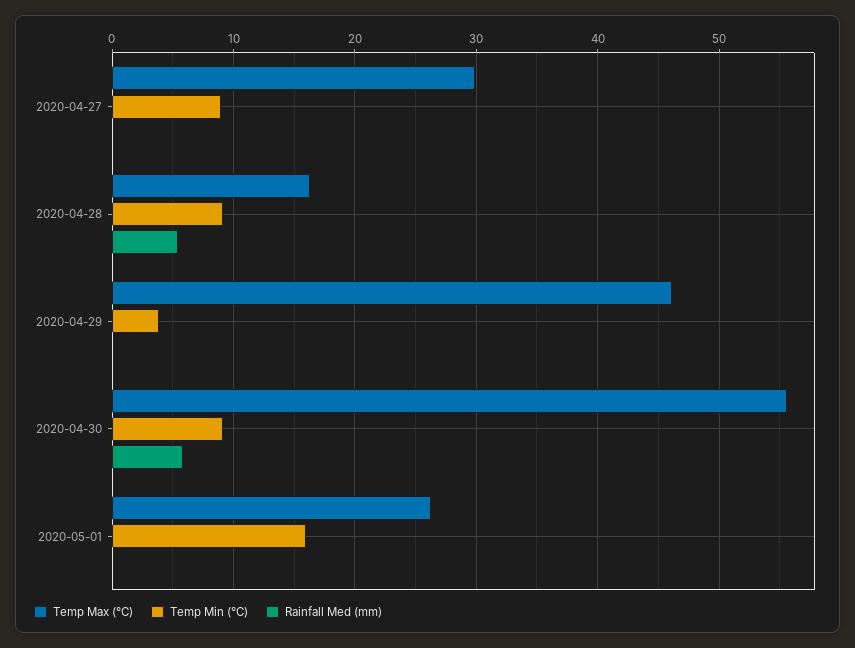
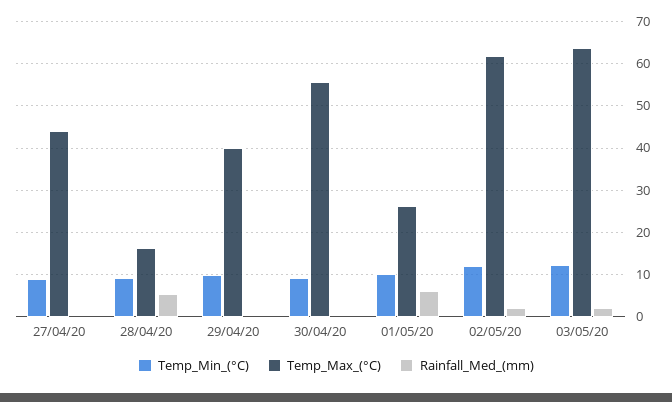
Temp Max (°C), 2020-04-27: 30 -> 44
Temp Max (°C), 2020-04-29: 46 -> 40
Temp Min (°C), 2020-04-29: 4 -> 10
Rainfall Med (mm), 2020-04-30: 6 -> 0
Temp Min (°C), 2020-05-01: 16 -> 10
Rainfall Med (mm), 2020-05-01: 0 -> 6
Temp Min (°C), 02/05/20: none -> 12
Temp Max (°C), 02/05/20: none -> 62
Rainfall Med (mm), 02/05/20: none -> 2
Temp Min (°C), 03/05/20: none -> 12
Temp Max (°C), 03/05/20: none -> 64
Rainfall Med (mm), 03/05/20: none -> 2

